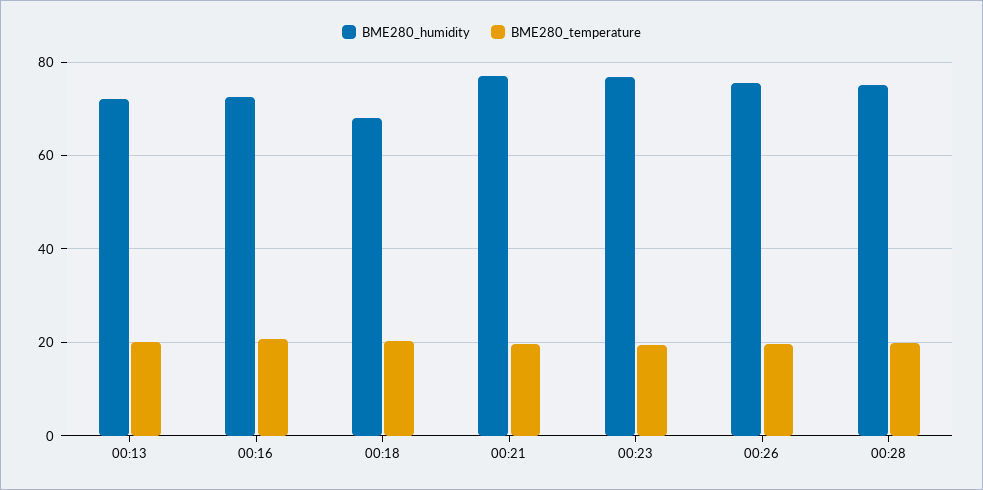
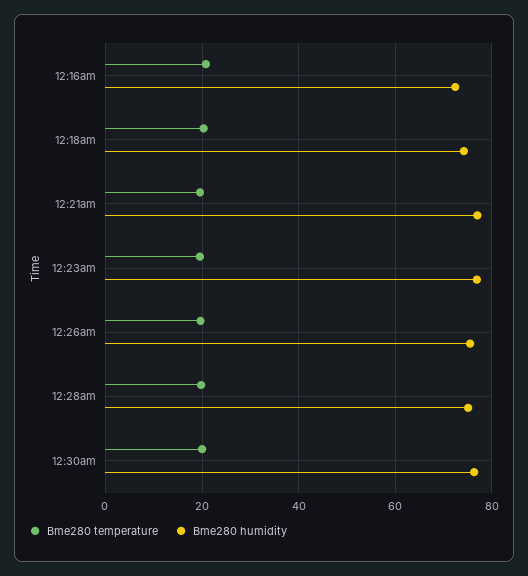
BME280_humidity, 00:13: 72 -> none
BME280_temperature, 00:13: 20 -> none
BME280_humidity, 00:18: 68 -> 74
BME280_temperature, 12:30am: none -> 20
BME280_humidity, 12:30am: none -> 76

